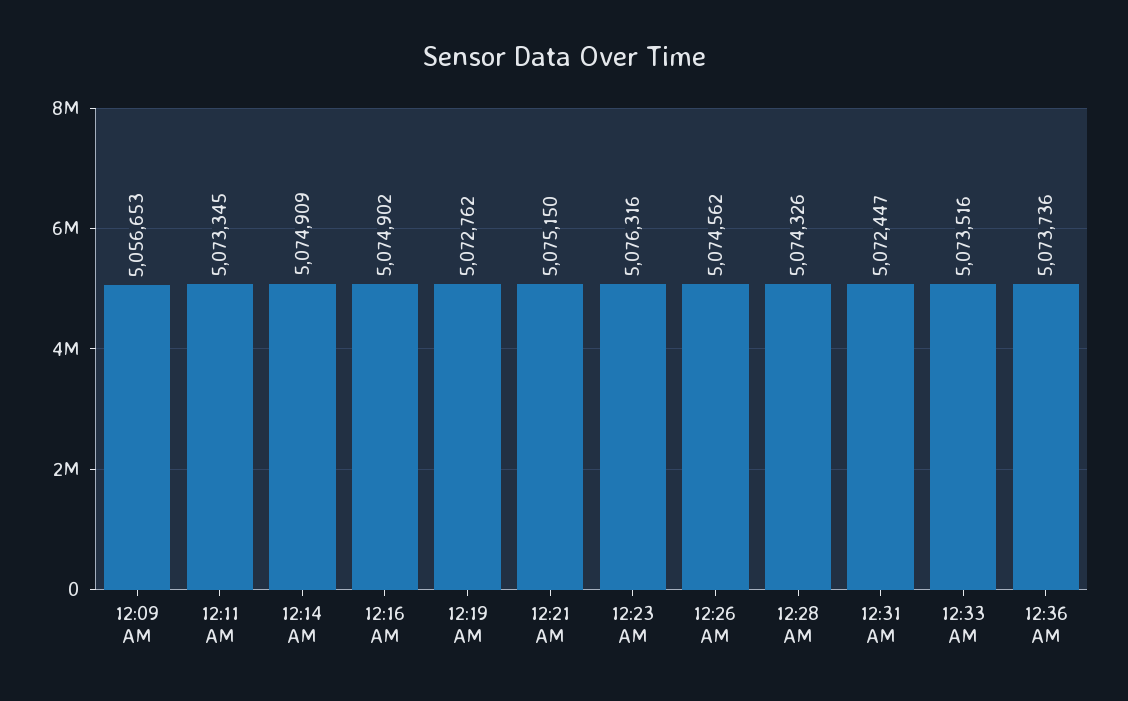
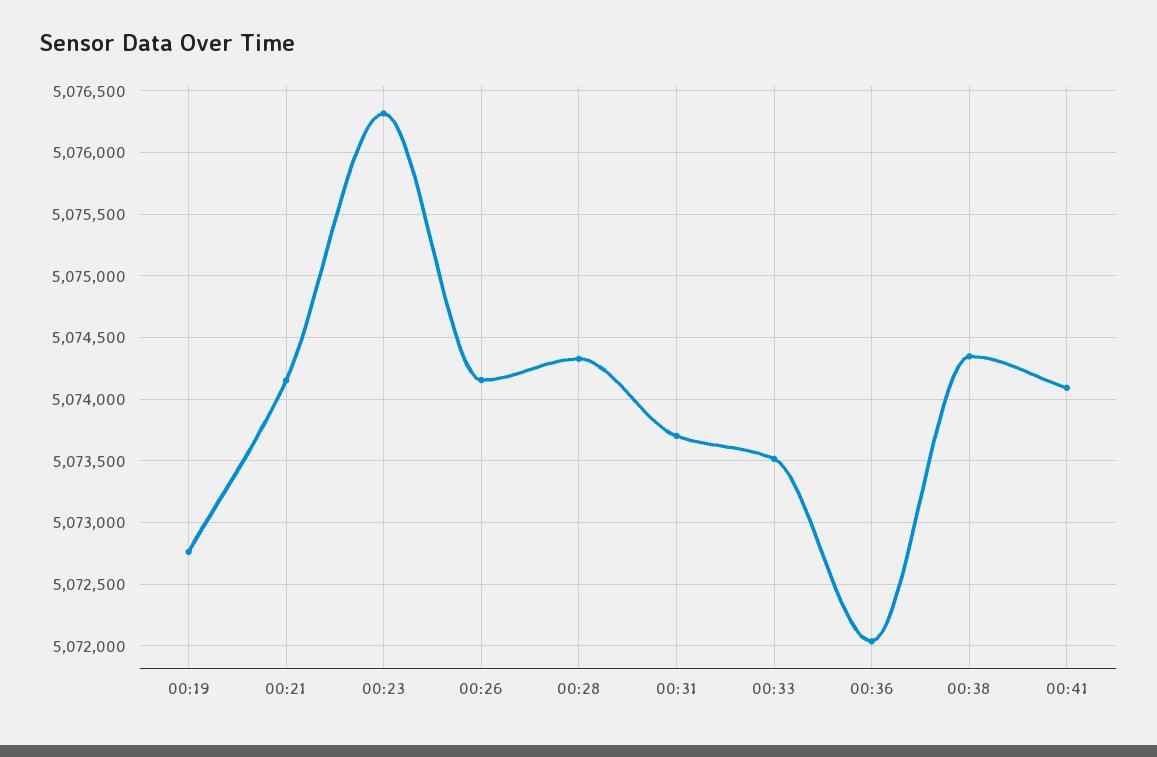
12:09 AM: 5056653 -> none
12:11 AM: 5073345 -> none
12:14 AM: 5074909 -> none
12:16 AM: 5074902 -> none
12:21 AM: 5075150 -> 5074150
12:26 AM: 5074562 -> 5074150
12:31 AM: 5072447 -> 5073700
12:36 AM: 5073736 -> 5072050
00:38: none -> 5074350
00:41: none -> 5074100

